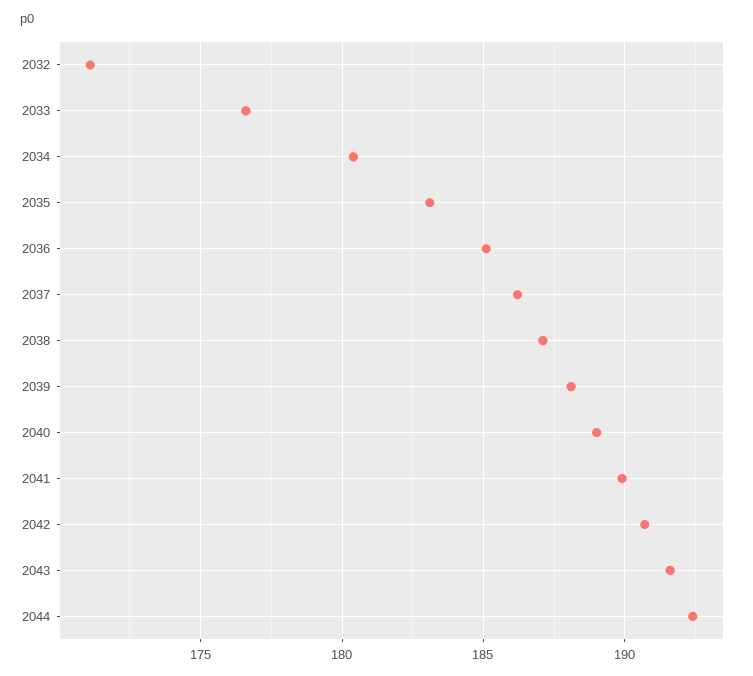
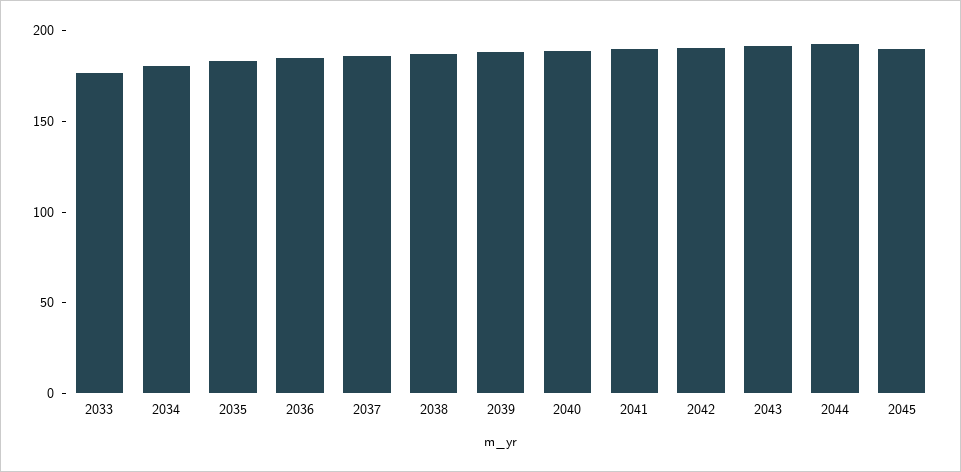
2032: 171 -> none
2045: none -> 190

